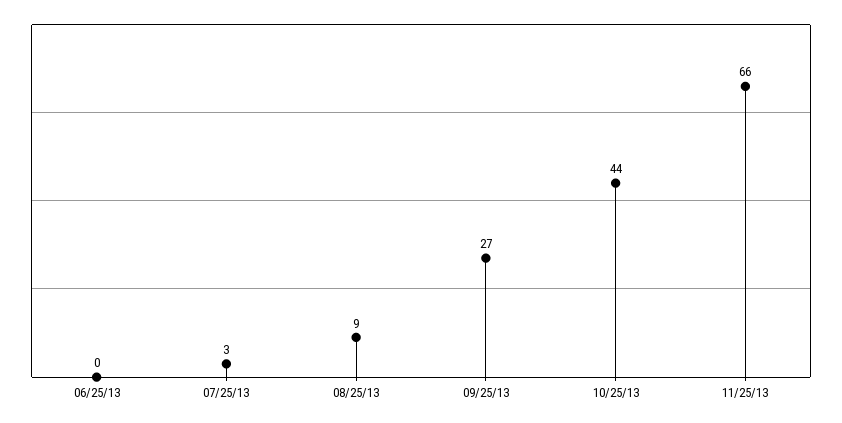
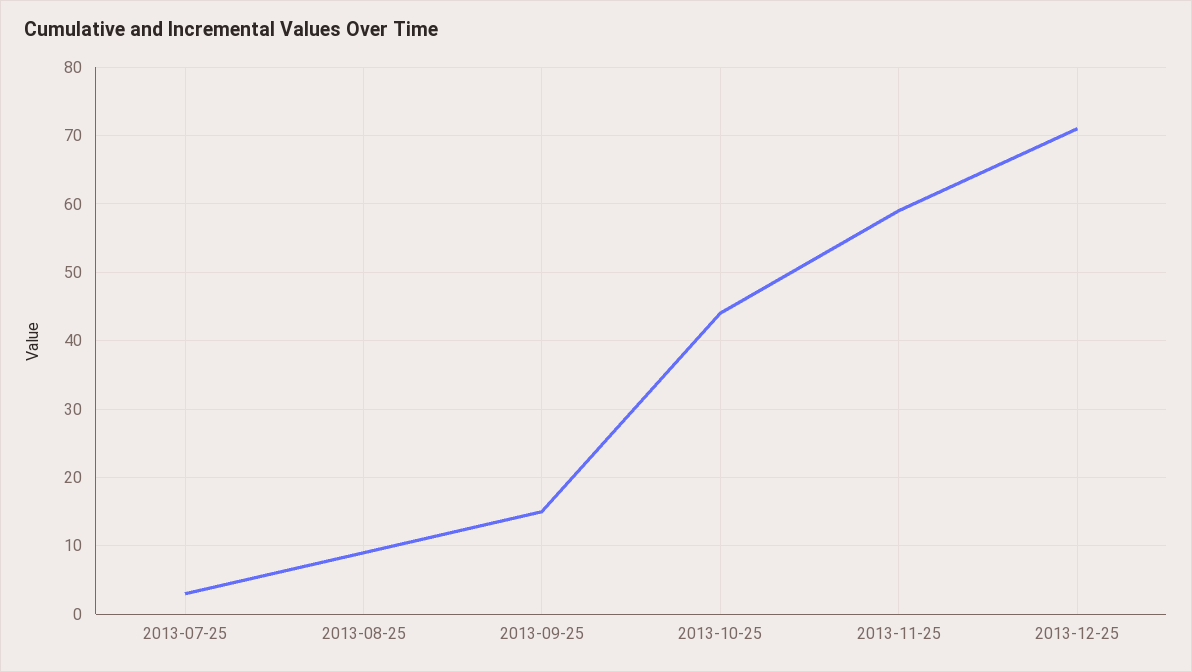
06/25/13: 0 -> none
09/25/13: 27 -> 15
11/25/13: 66 -> 59
2013-12-25: none -> 71

